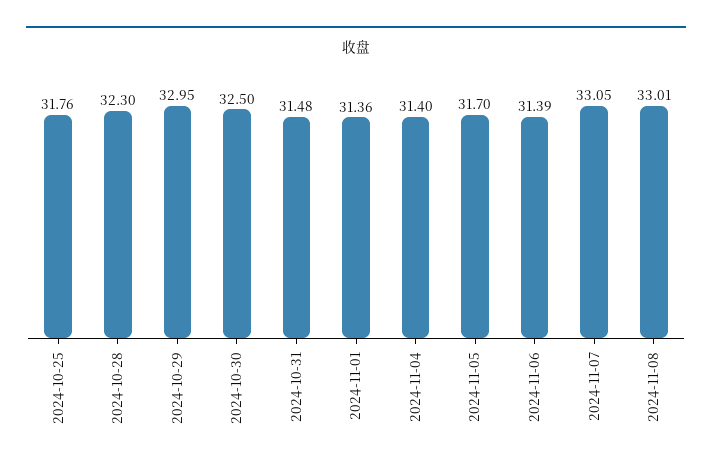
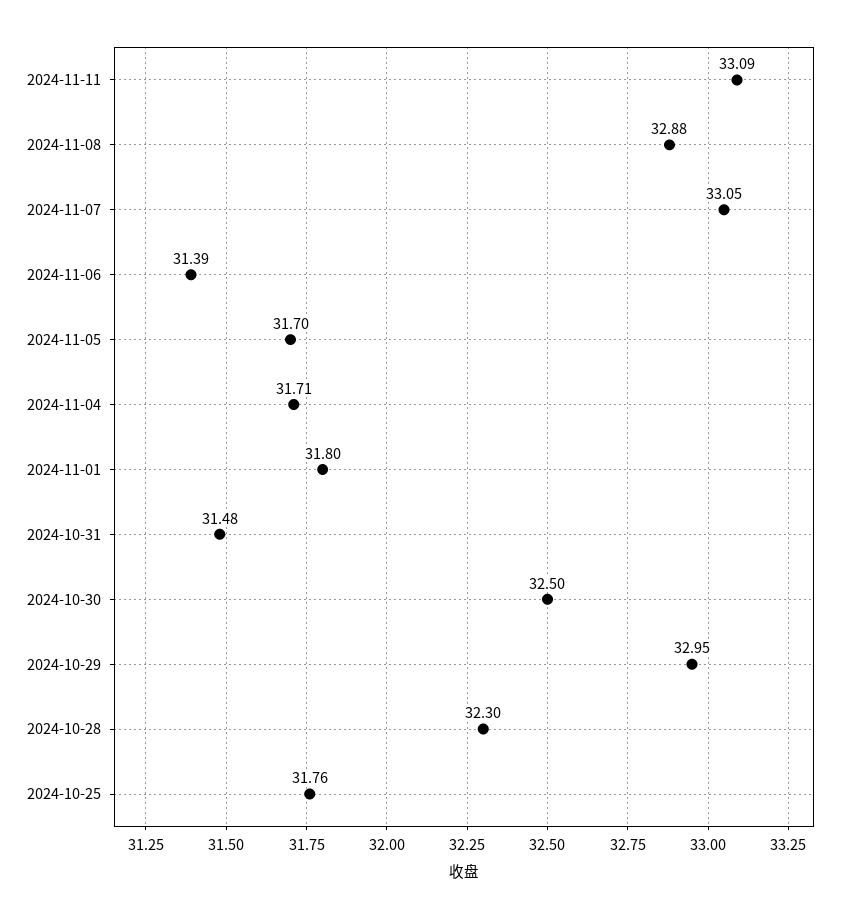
2024-11-01: 31.36 -> 31.8
2024-11-04: 31.4 -> 31.71
2024-11-08: 33.01 -> 32.88
2024-11-11: none -> 33.09

